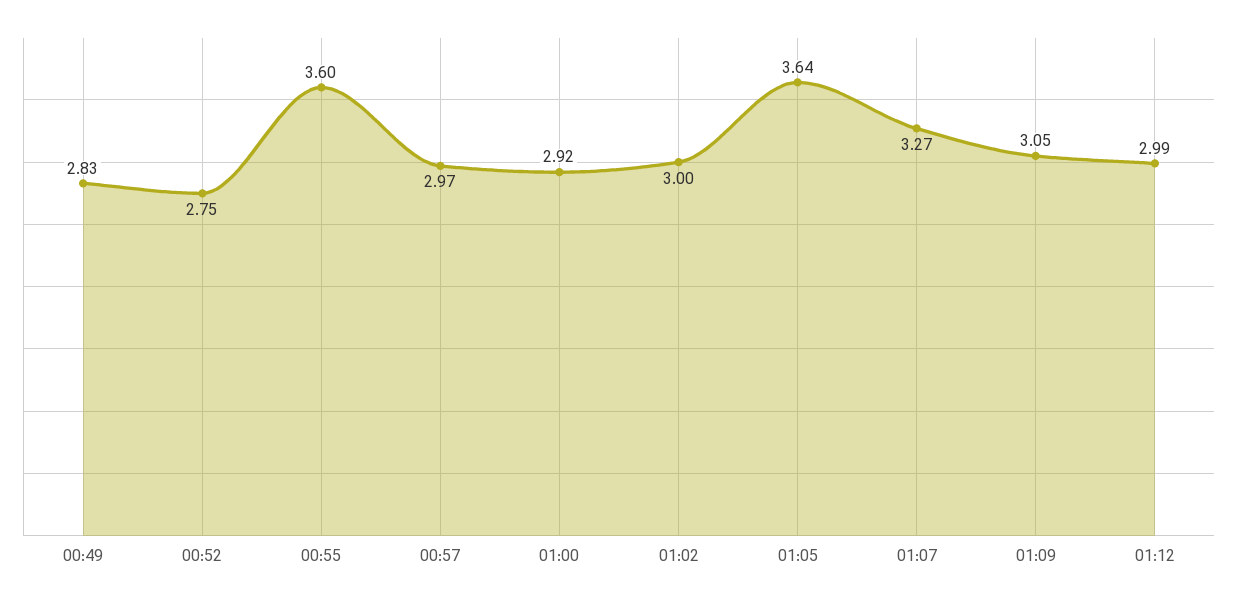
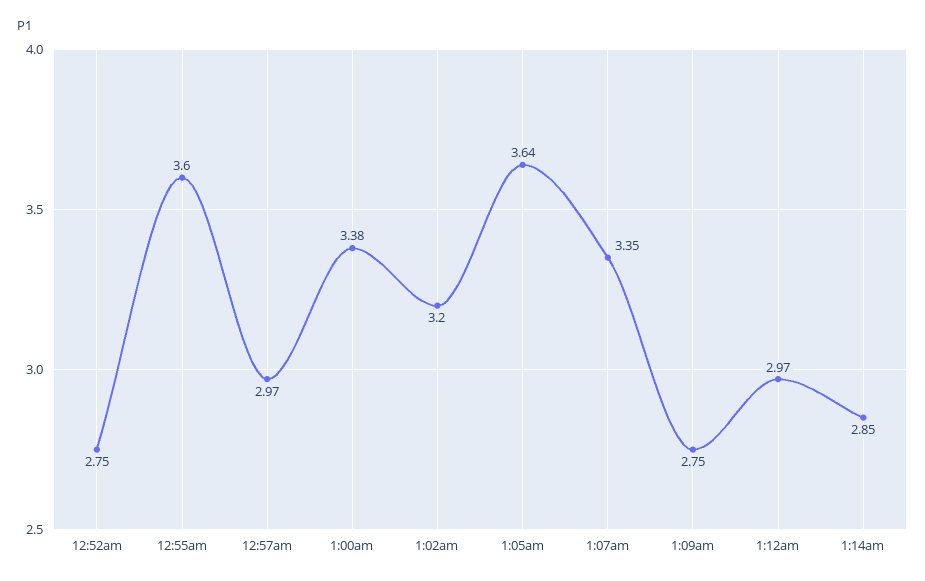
00:49: 2.83 -> none
01:00: 2.92 -> 3.38
01:02: 3 -> 3.2
01:07: 3.27 -> 3.35
01:09: 3.05 -> 2.75
01:12: 2.99 -> 2.97
1:14am: none -> 2.85

